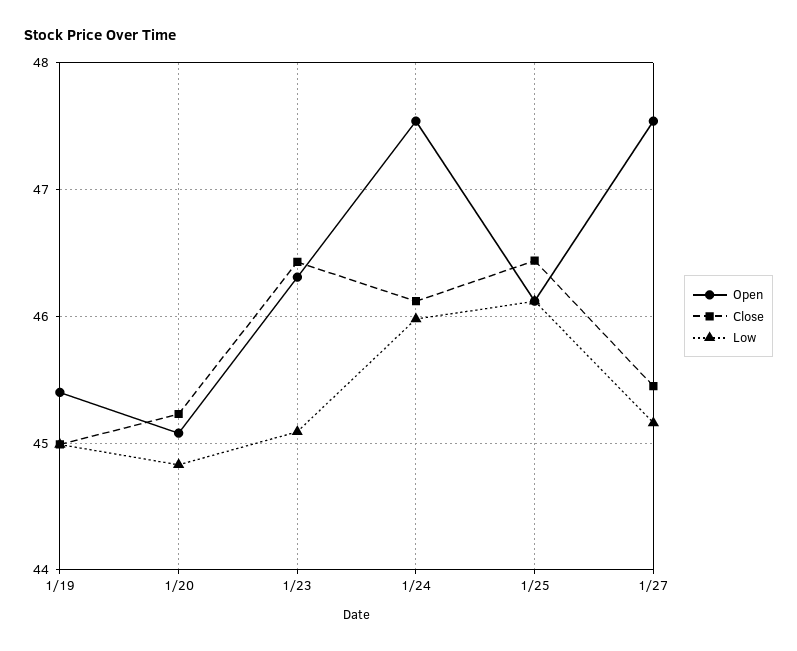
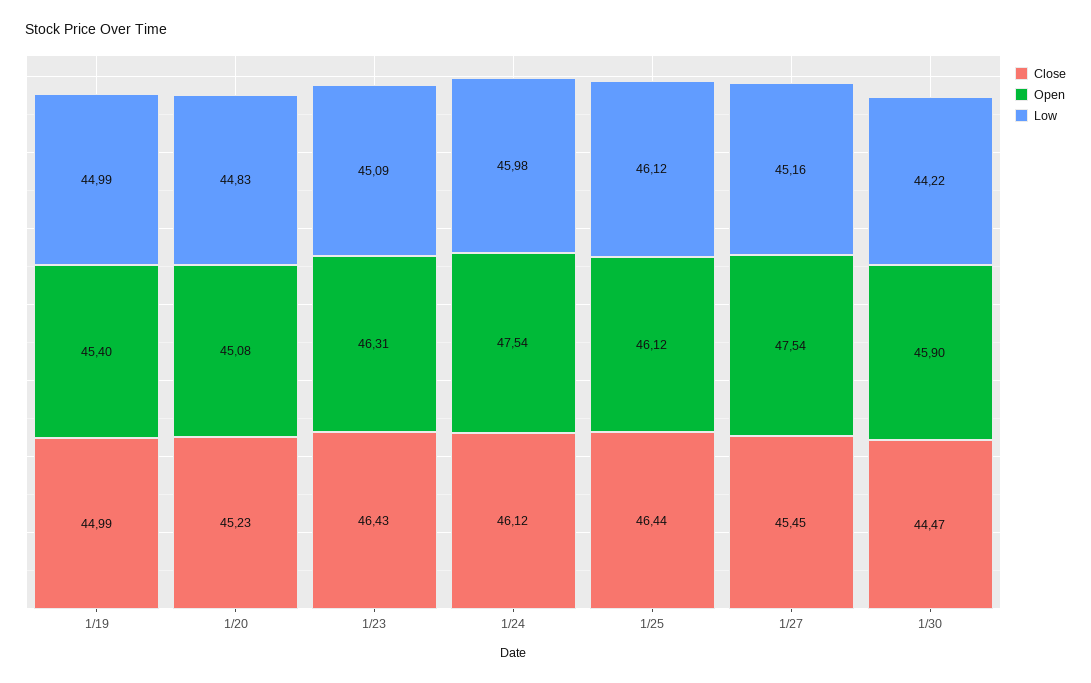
Close, 1/30: none -> 44.47
Open, 1/30: none -> 45.9
Low, 1/30: none -> 44.22

